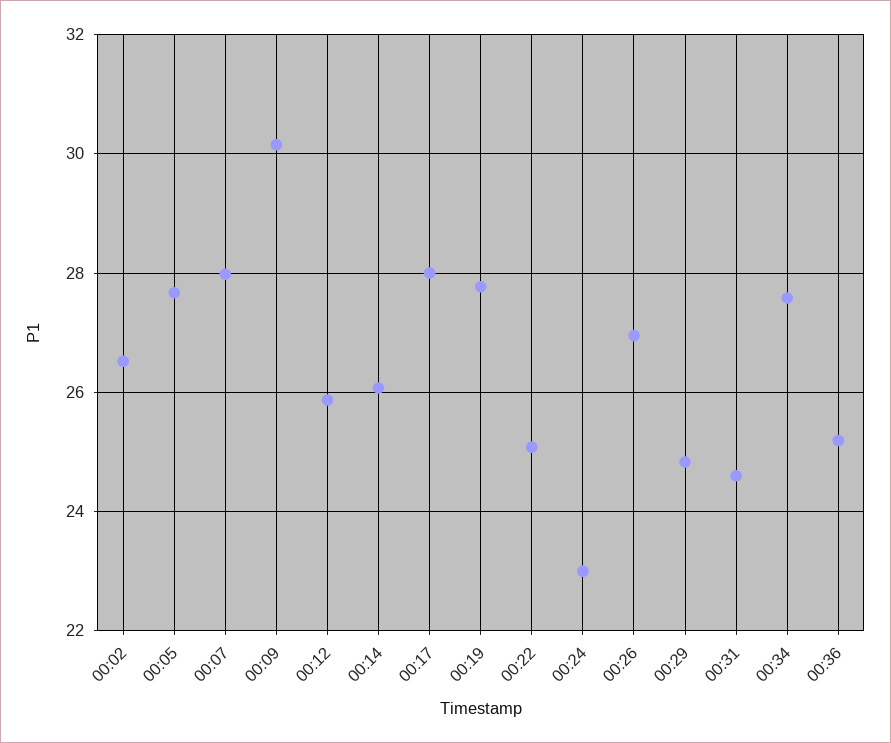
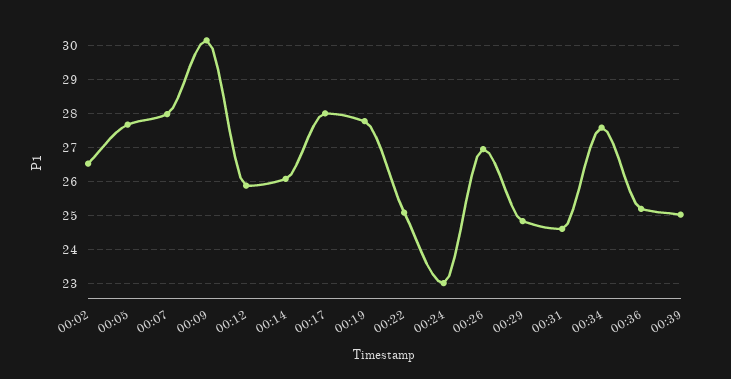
00:39: none -> 25

